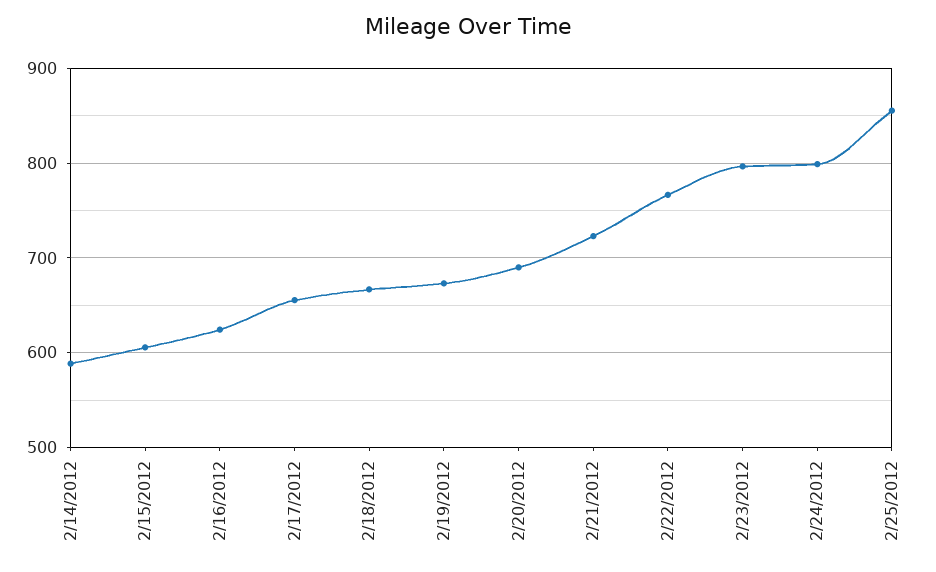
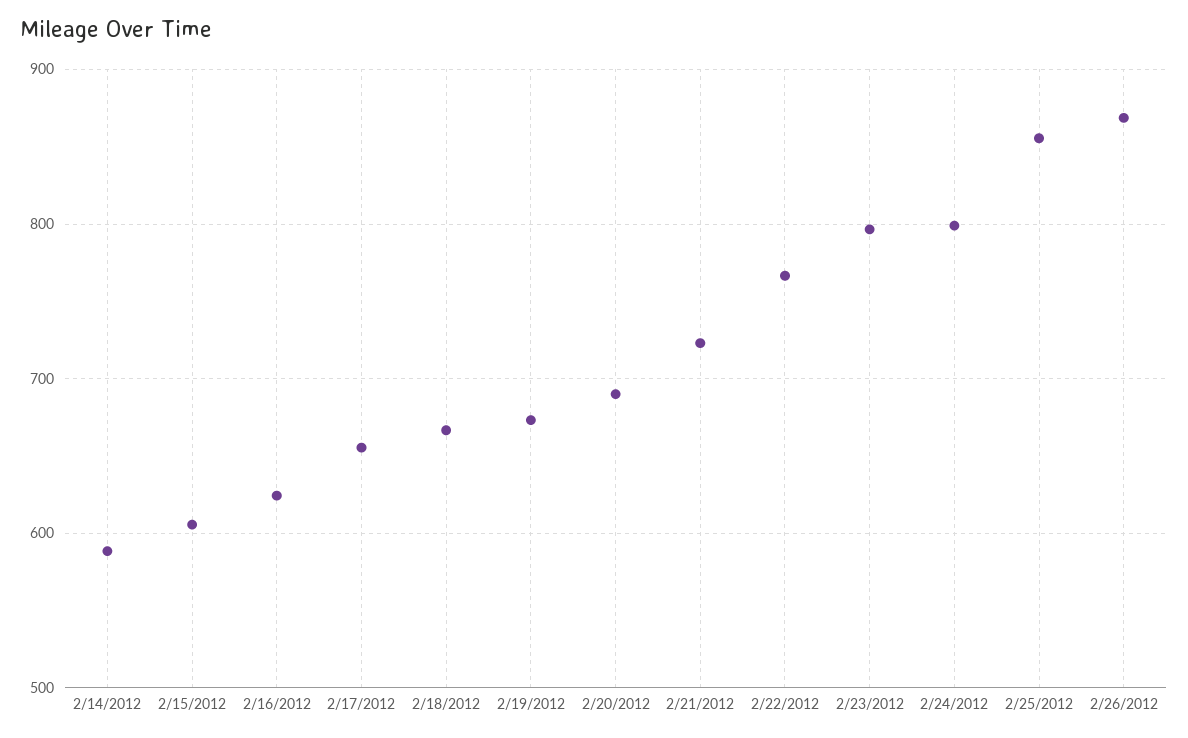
2/26/2012: none -> 870

